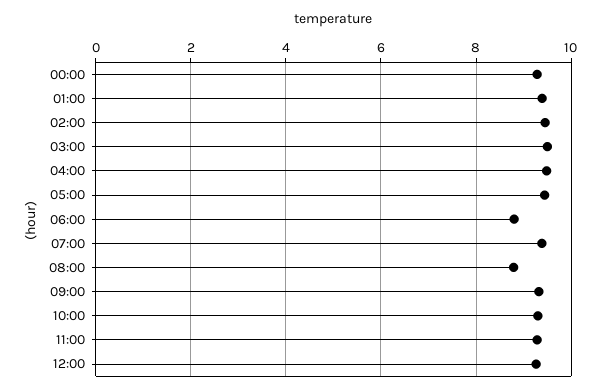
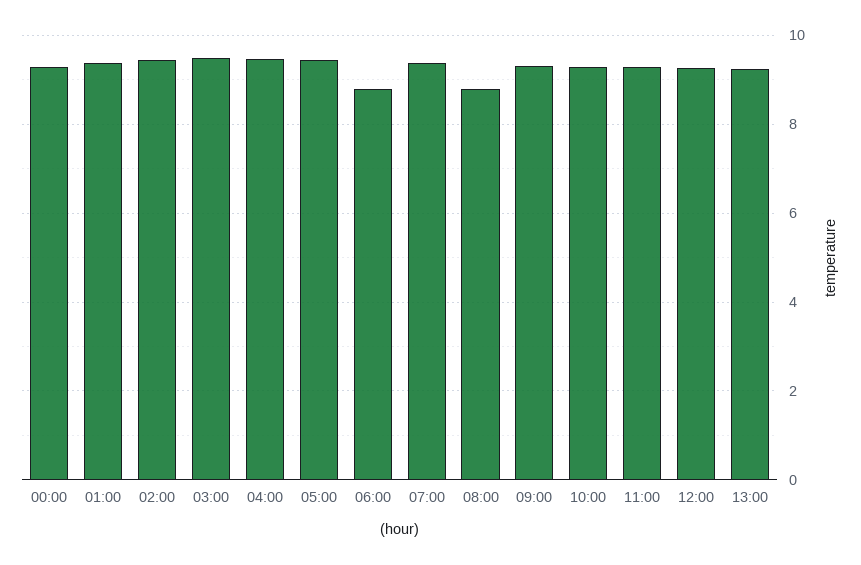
13:00: none -> 9.2

